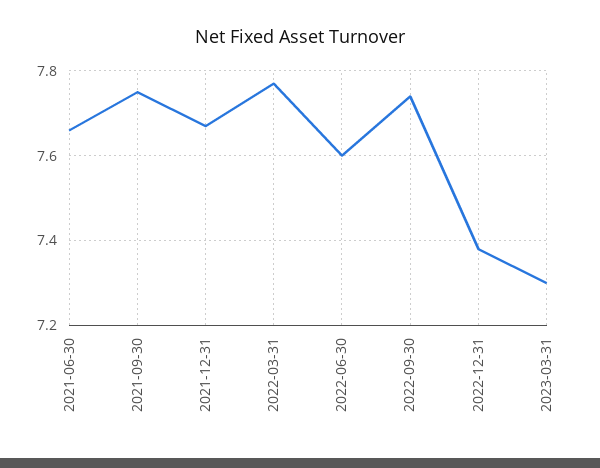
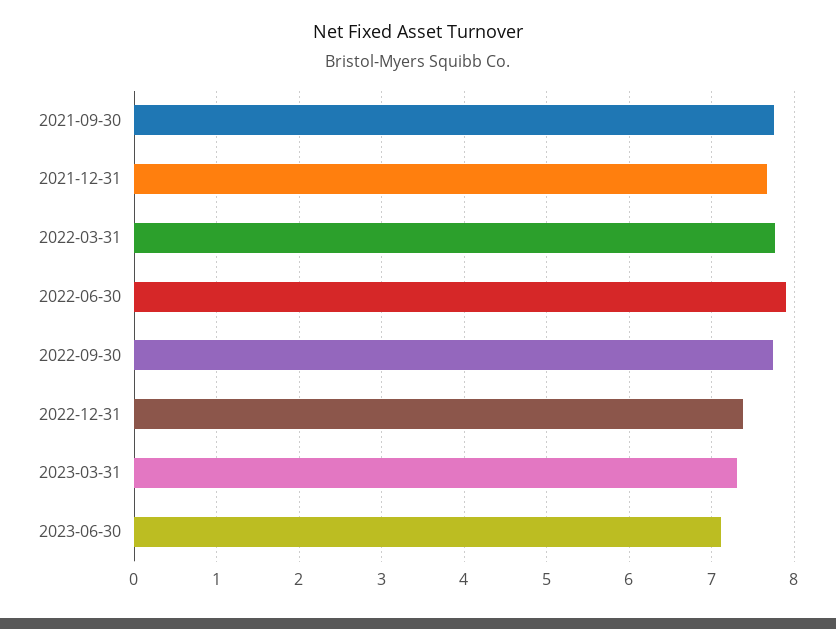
2021-06-30: 7.65 -> none
2022-06-30: 7.6 -> 7.9
2023-06-30: none -> 7.1

